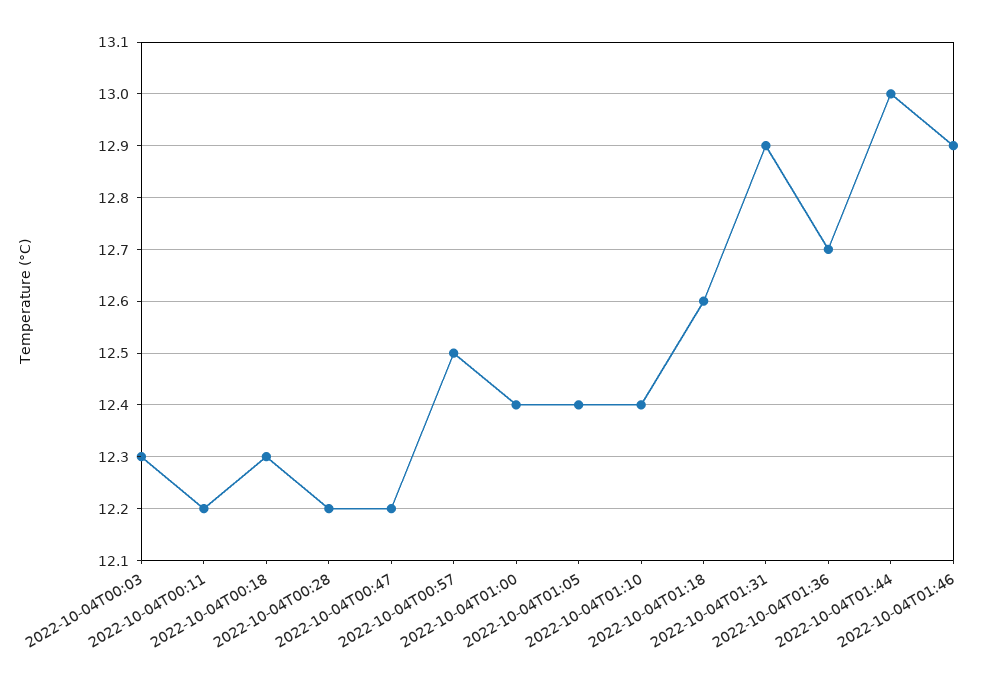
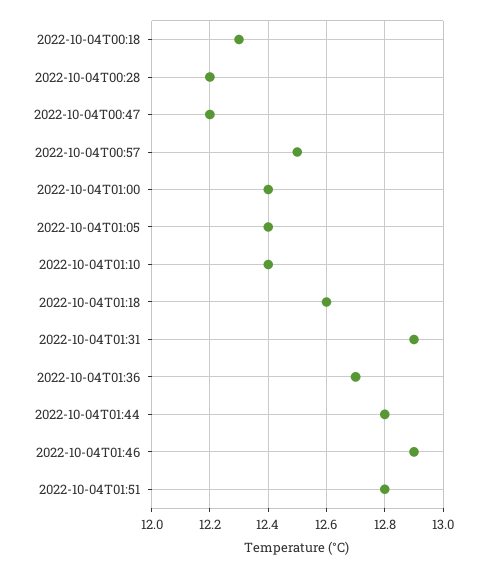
2022-10-04T00:03: 12.3 -> none
2022-10-04T00:11: 12.2 -> none
2022-10-04T01:44: 13 -> 12.8
2022-10-04T01:51: none -> 12.8

